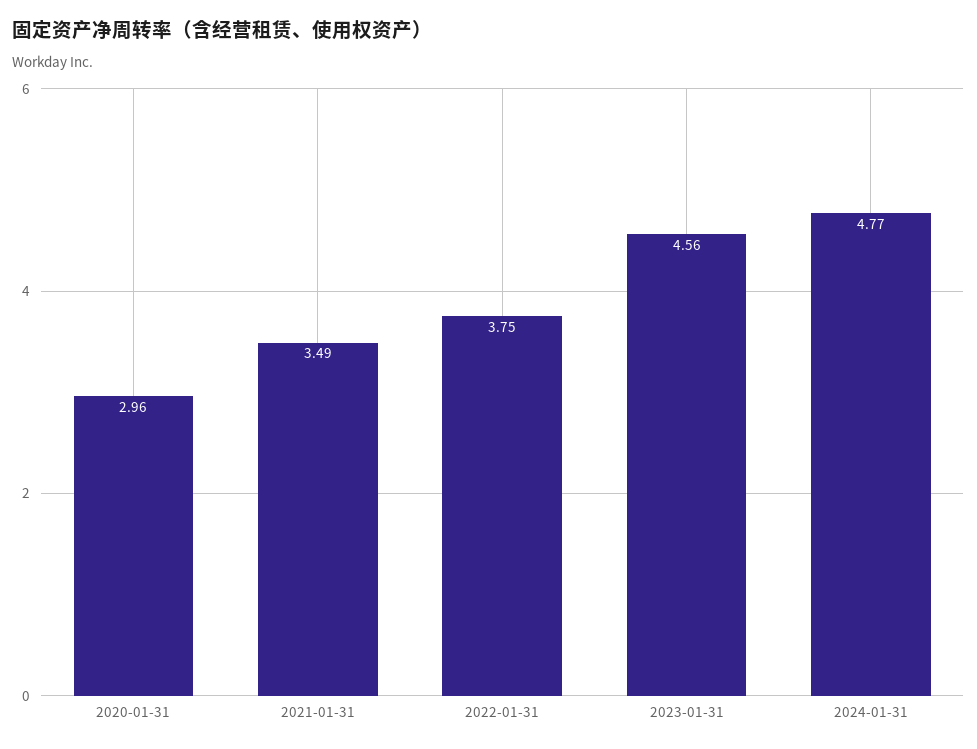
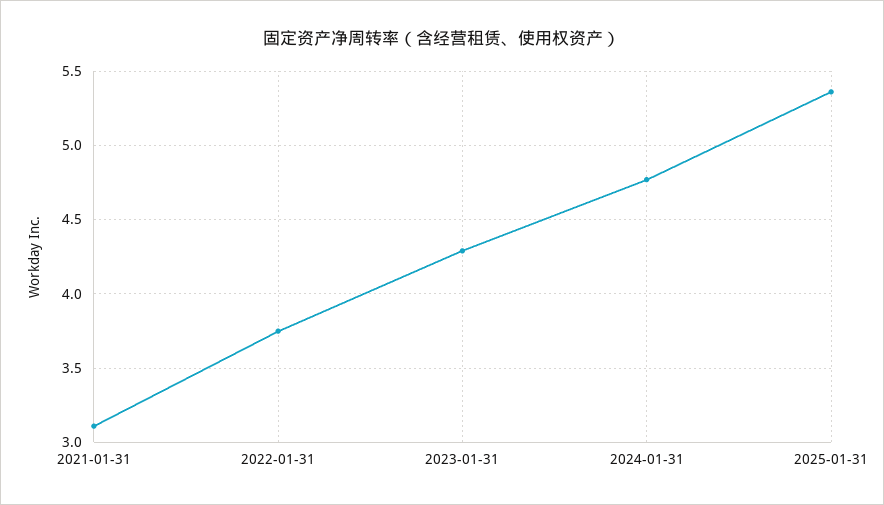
2020-01-31: 2.96 -> none
2021-01-31: 3.49 -> 3.1
2023-01-31: 4.56 -> 4.3
2025-01-31: none -> 5.35

